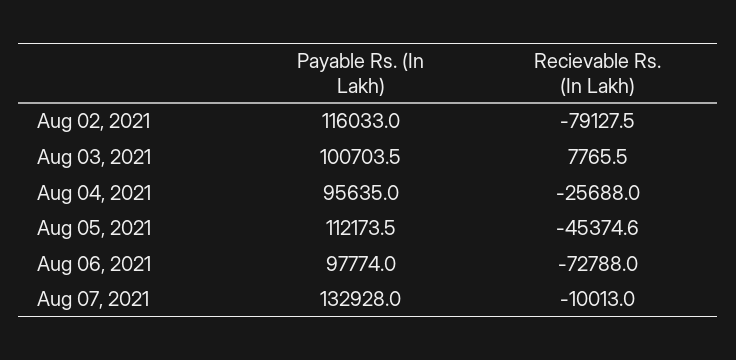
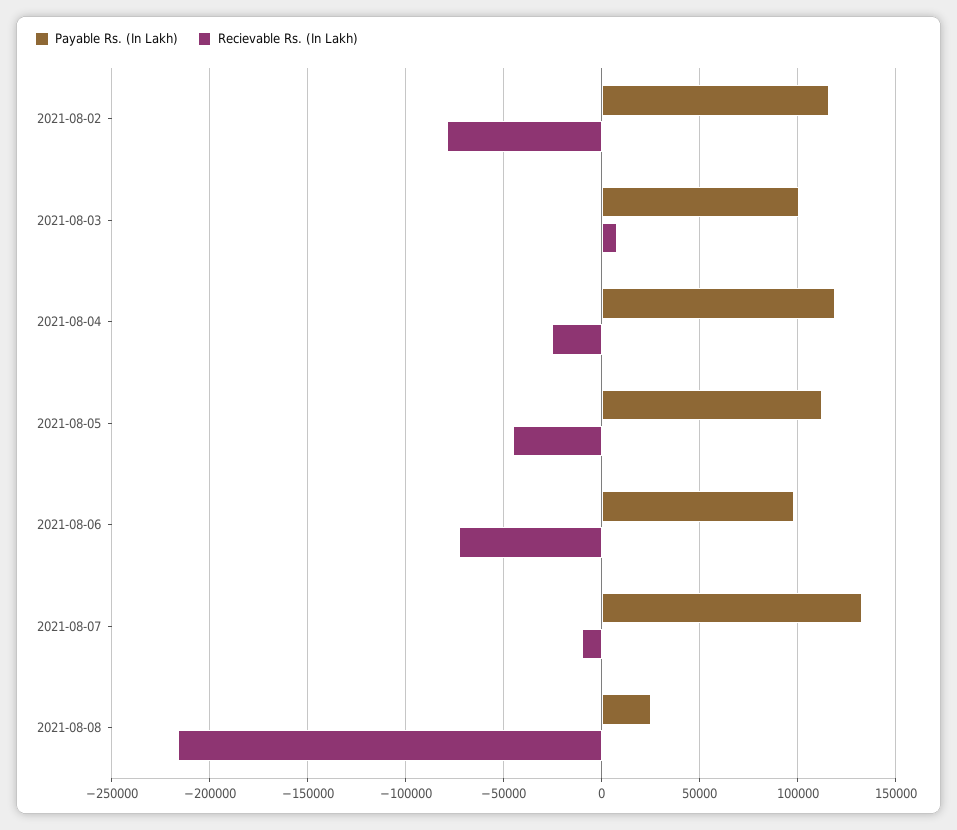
Payable Rs. (In Lakh), Aug 04, 2021: 95635 -> 120000
Payable Rs. (In Lakh), 2021-08-08: none -> 25000
Recievable Rs. (In Lakh), 2021-08-08: none -> -215000

